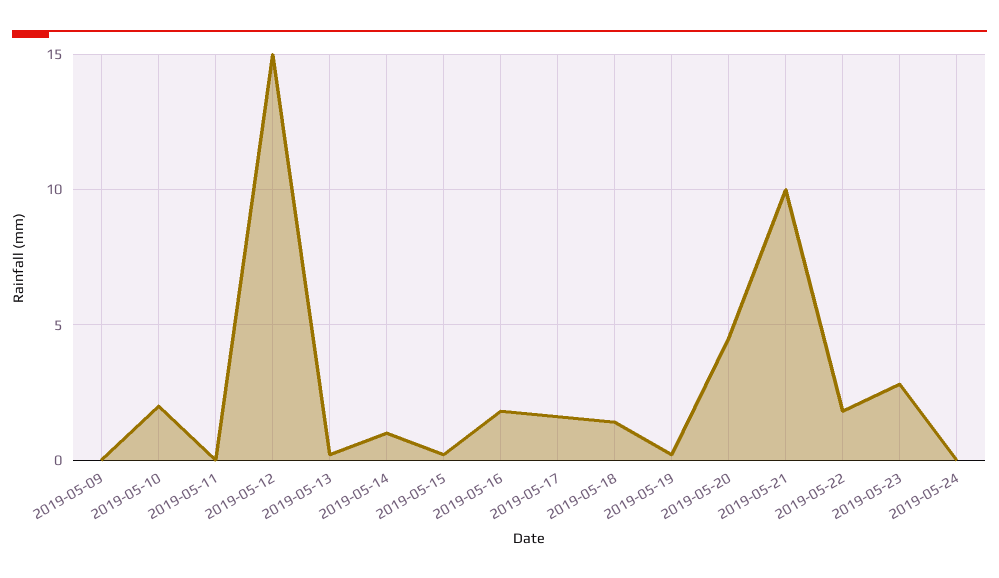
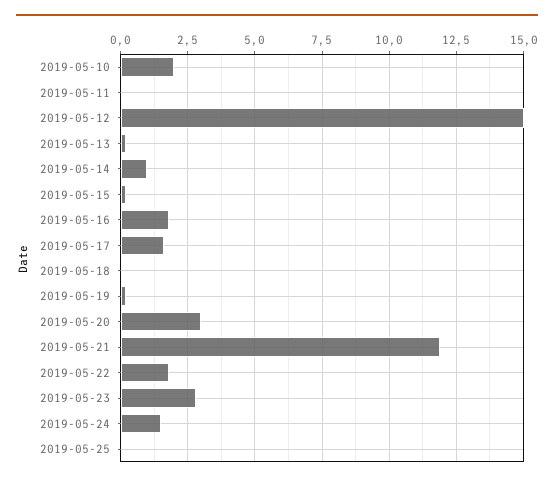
2019-05-09: 0 -> none
2019-05-18: 1.5 -> 0
2019-05-20: 4.5 -> 3
2019-05-21: 10 -> 12
2019-05-24: 0 -> 1.5
2019-05-25: none -> 0

